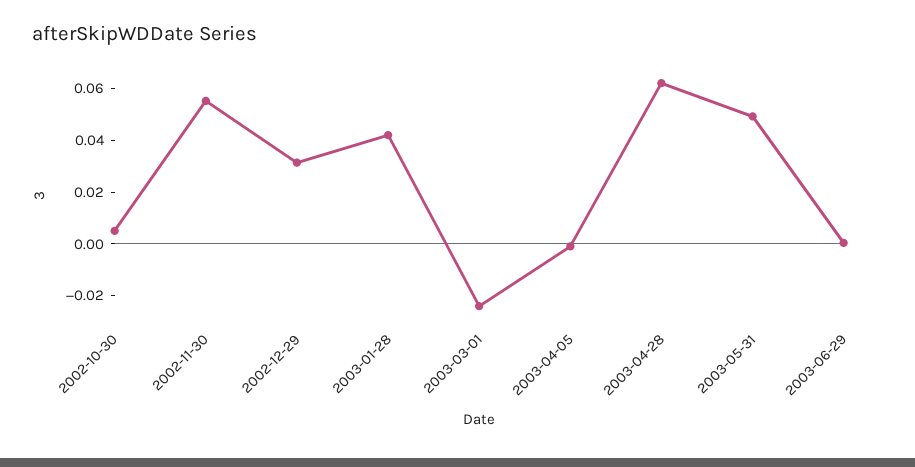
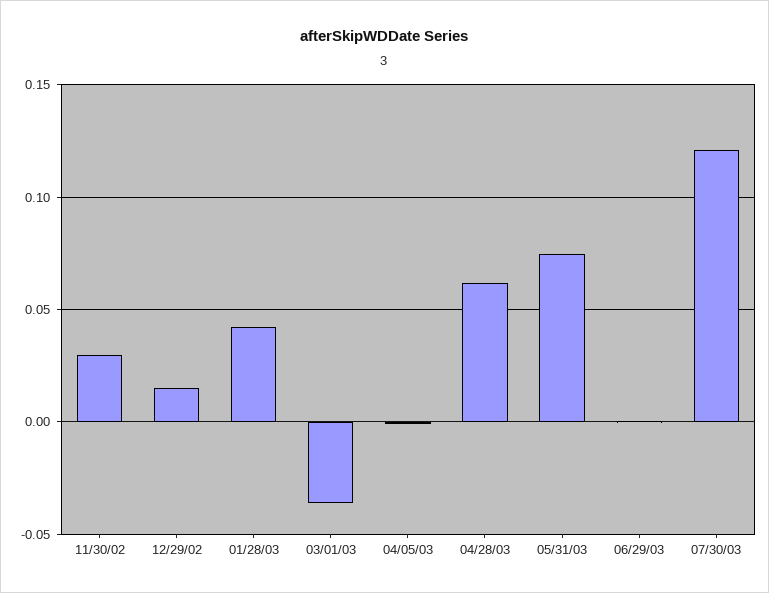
2002-10-30: 0.005 -> none
2002-11-30: 0.055 -> 0.03
2002-12-29: 0.03 -> 0.015
2003-03-01: -0.025 -> -0.035
2003-05-31: 0.05 -> 0.075
07/30/03: none -> 0.12

